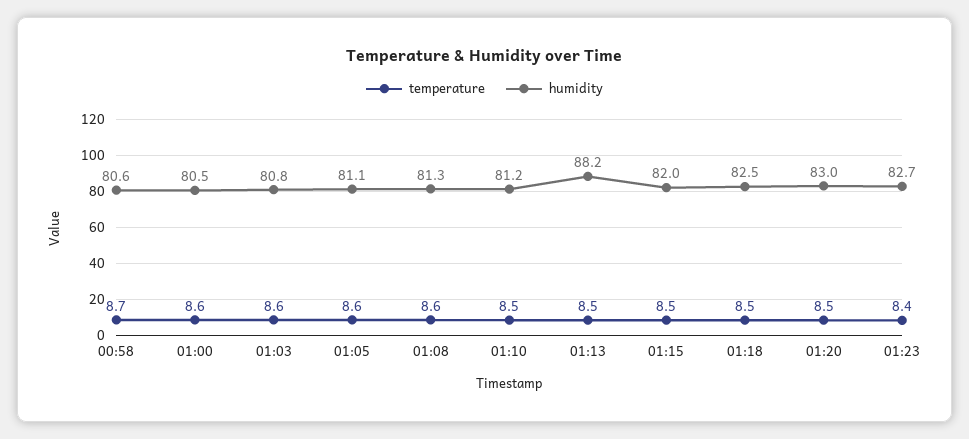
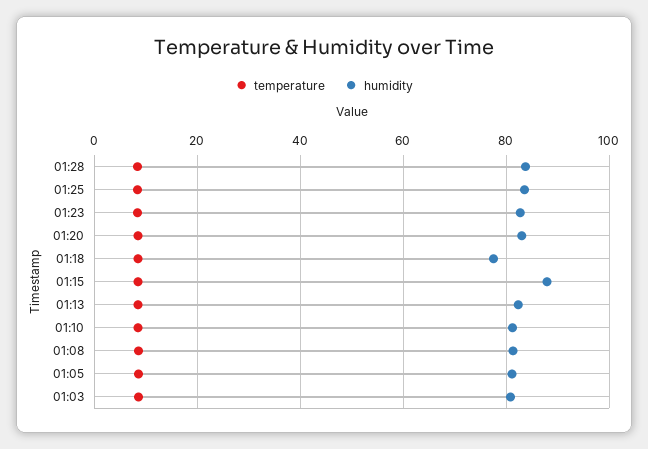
temperature, 00:58: 8.7 -> none
humidity, 00:58: 80.6 -> none
temperature, 01:00: 8.6 -> none
humidity, 01:00: 80.5 -> none
humidity, 01:13: 88.2 -> 82
humidity, 01:15: 82 -> 88
humidity, 01:18: 82.5 -> 78
temperature, 01:28: none -> 8
humidity, 01:28: none -> 84
temperature, 01:25: none -> 8
humidity, 01:25: none -> 84

